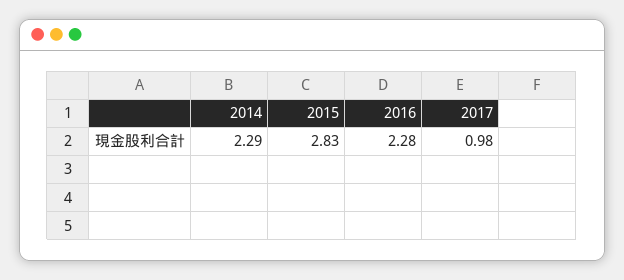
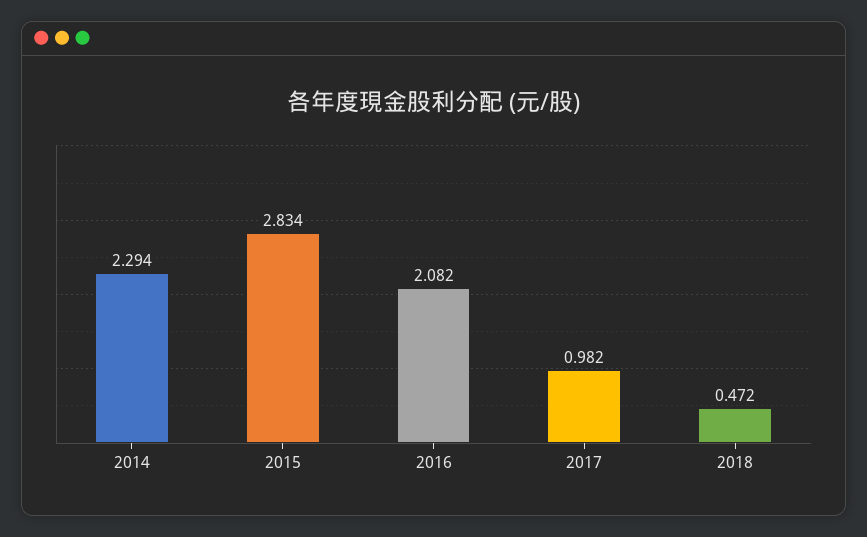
2016: 2.28 -> 2.082
2018: none -> 0.472

